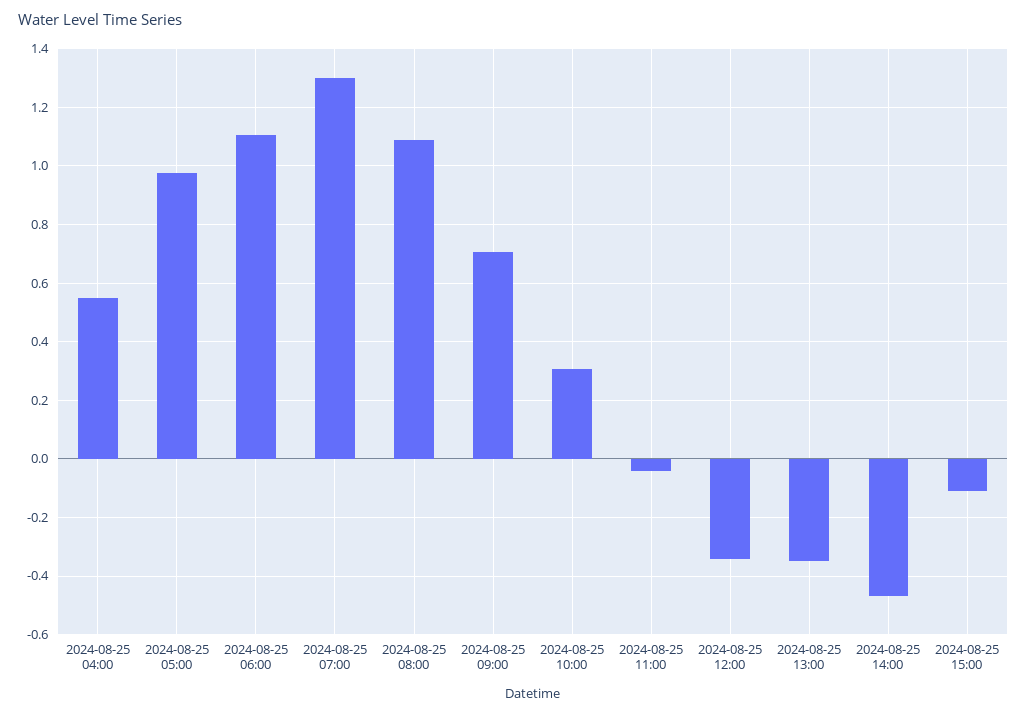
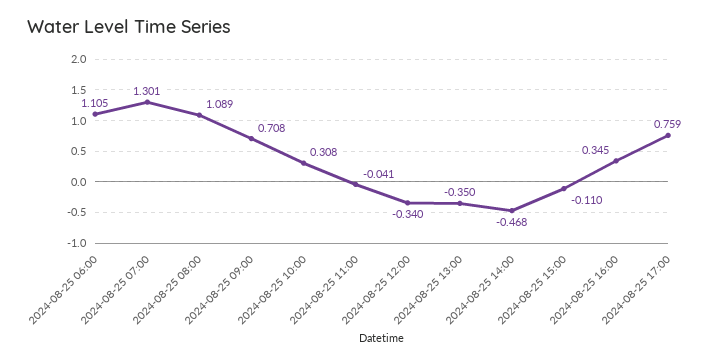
2024-08-25 04:00: 0.55 -> none
2024-08-25 05:00: 0.975 -> none
2024-08-25 16:00: none -> 0.345
2024-08-25 17:00: none -> 0.759

